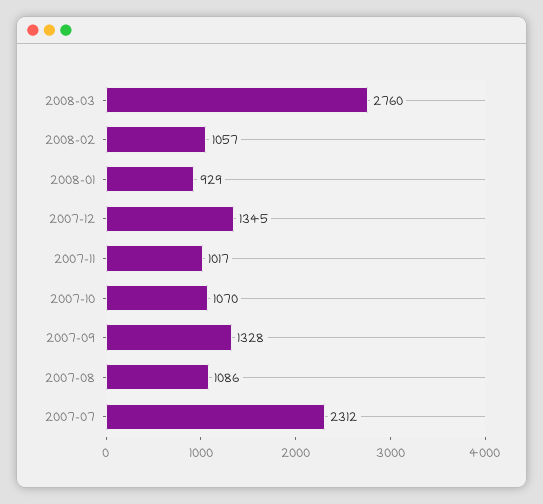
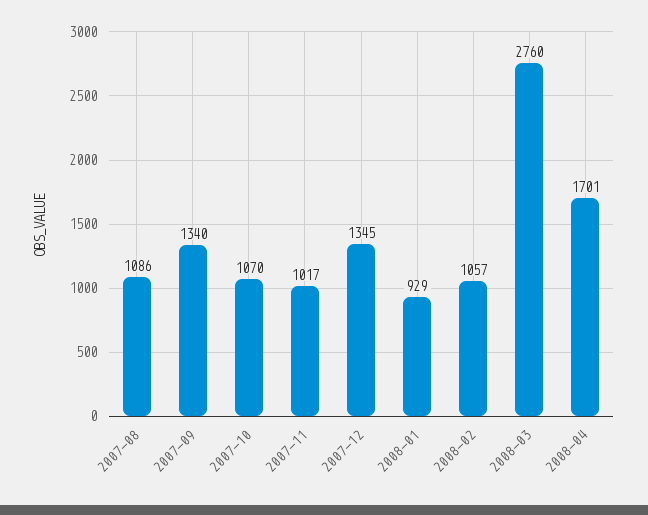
2007-09: 1328 -> 1340
2007-07: 2312 -> none
2008-04: none -> 1701

